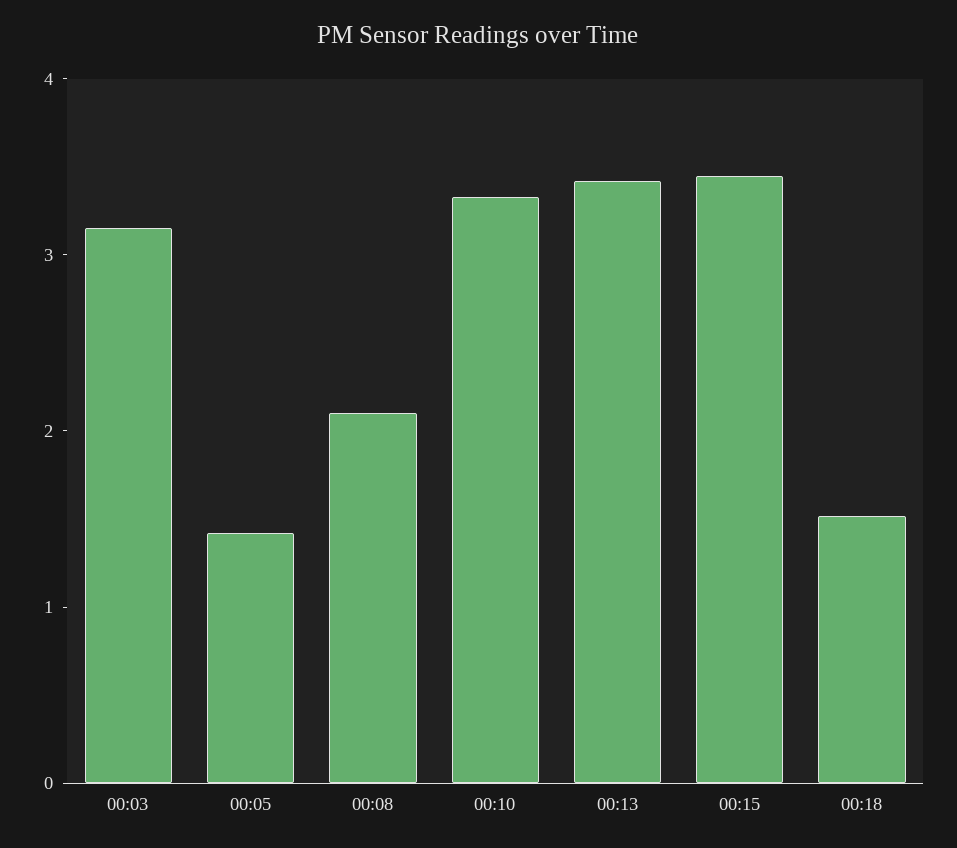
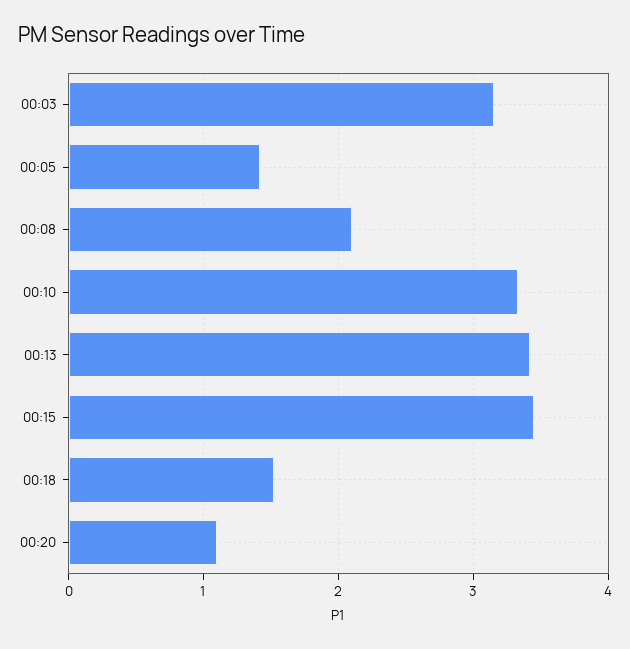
00:20: none -> 1.1

